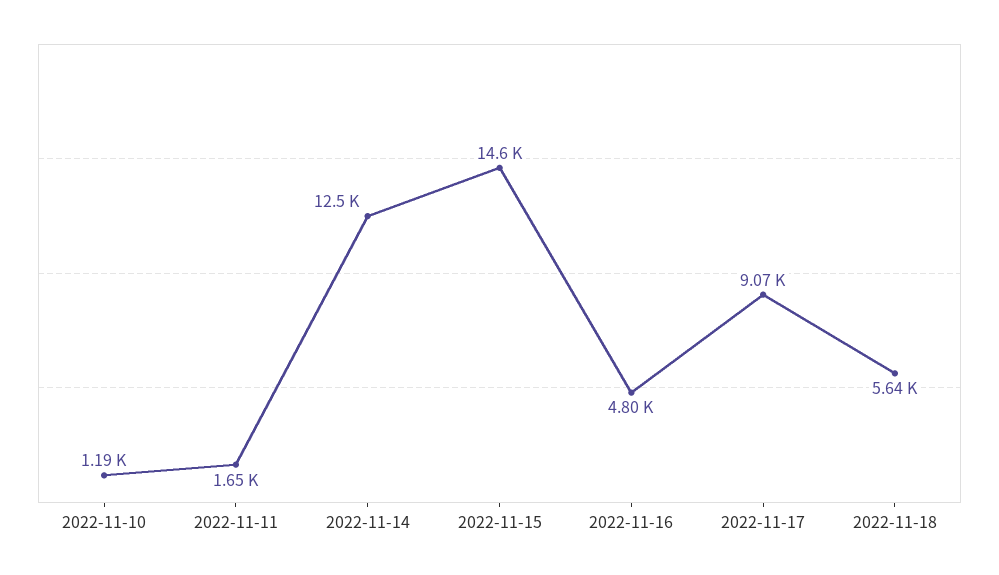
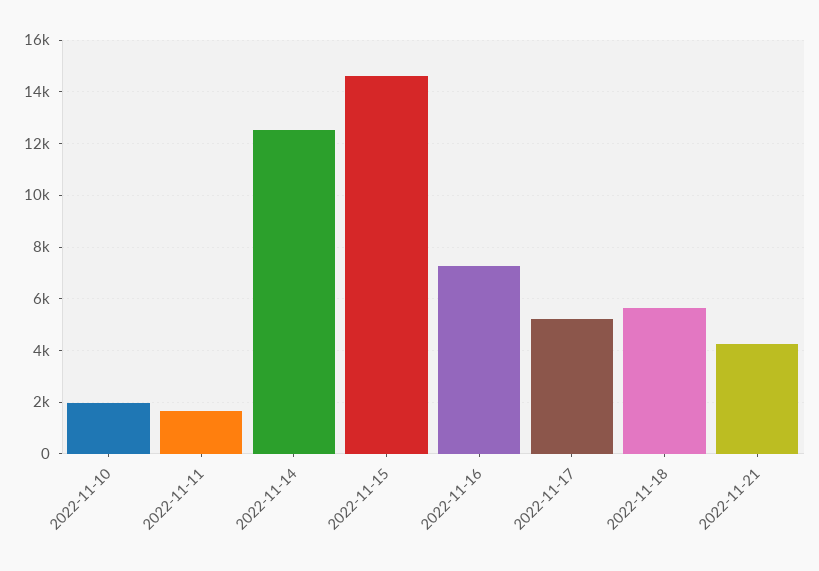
2022-11-10: 1190 -> 2000
2022-11-16: 4800 -> 7250
2022-11-17: 9070 -> 5250
2022-11-21: none -> 4250

